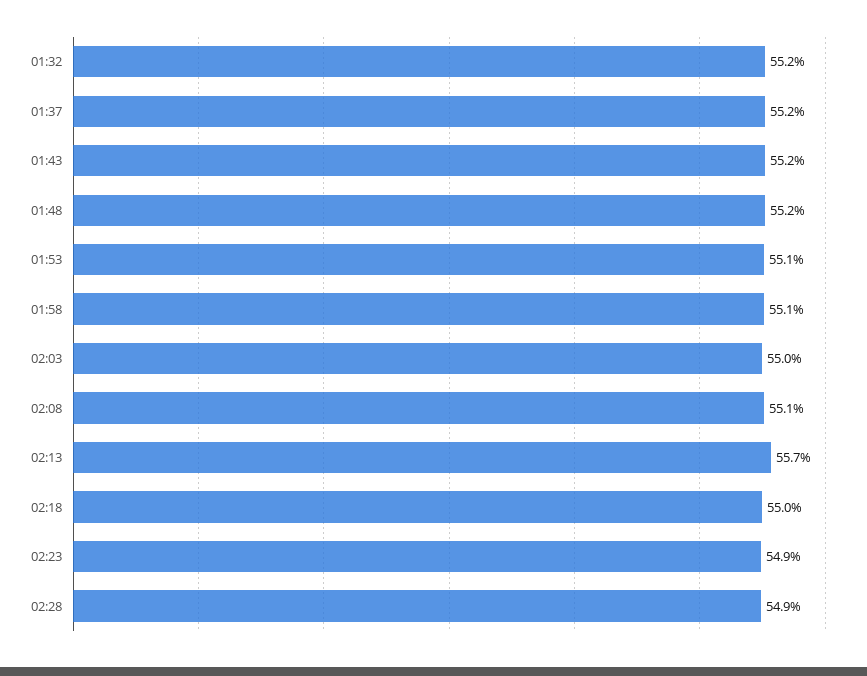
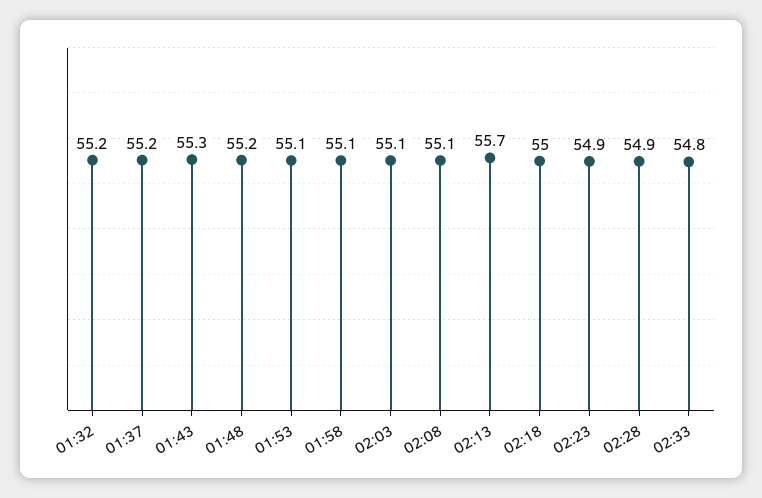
01:43: 55.2 -> 55.3
02:03: 55 -> 55.1
02:33: none -> 54.8

